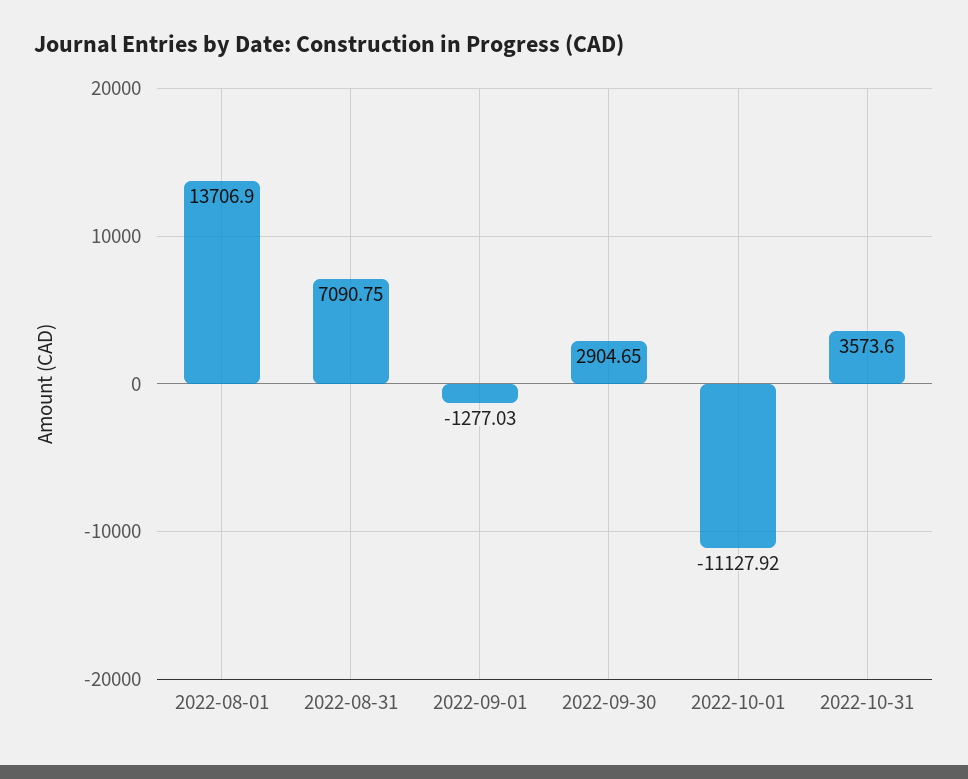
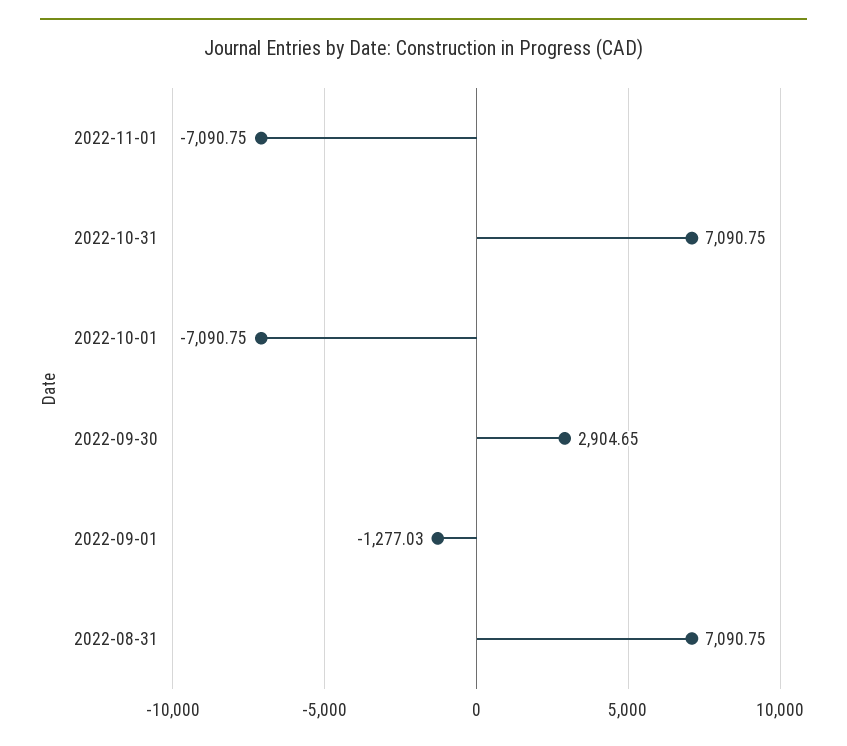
2022-08-01: 13706.9 -> none
2022-10-01: -11127.92 -> -7090.75
2022-10-31: 3573.6 -> 7090.75
2022-11-01: none -> -7090.75

